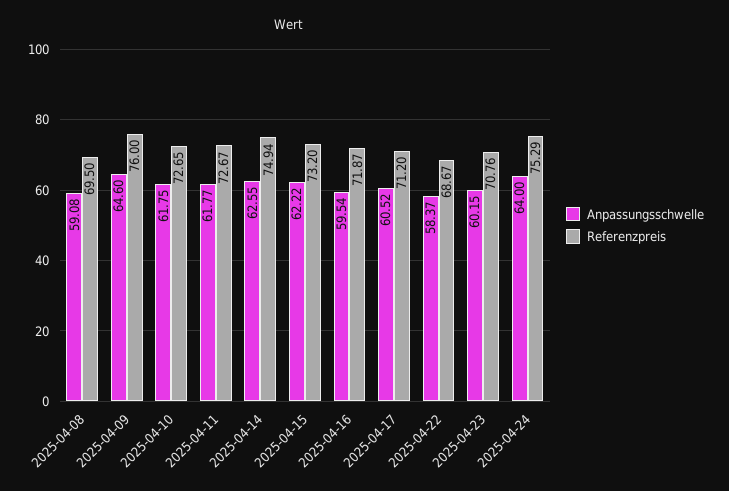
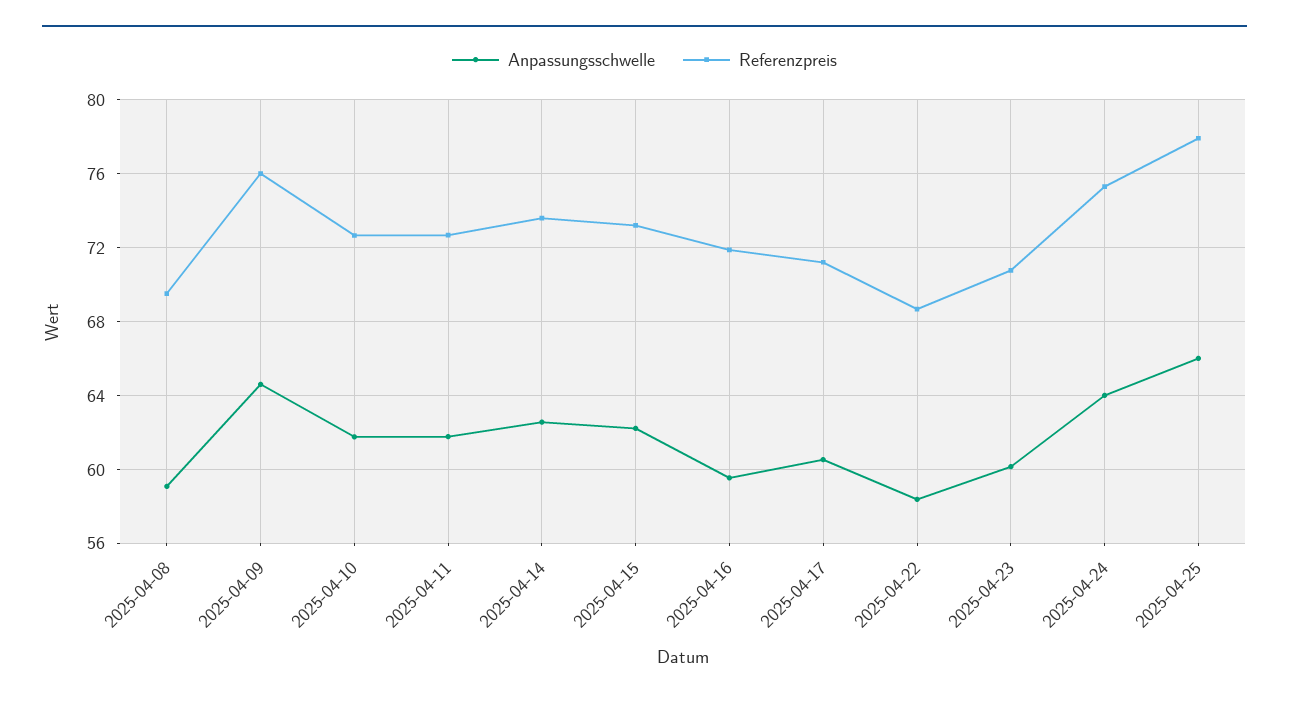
Referenzpreis, 2025-04-14: 74.94 -> 73.5
Anpassungsschwelle, 2025-04-25: none -> 66
Referenzpreis, 2025-04-25: none -> 78

